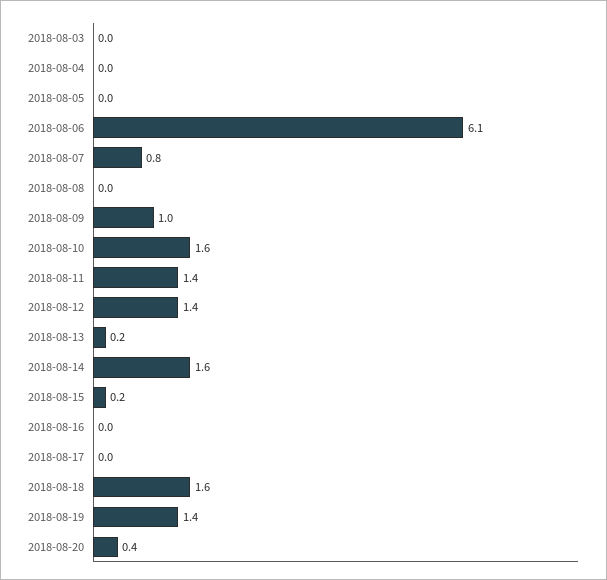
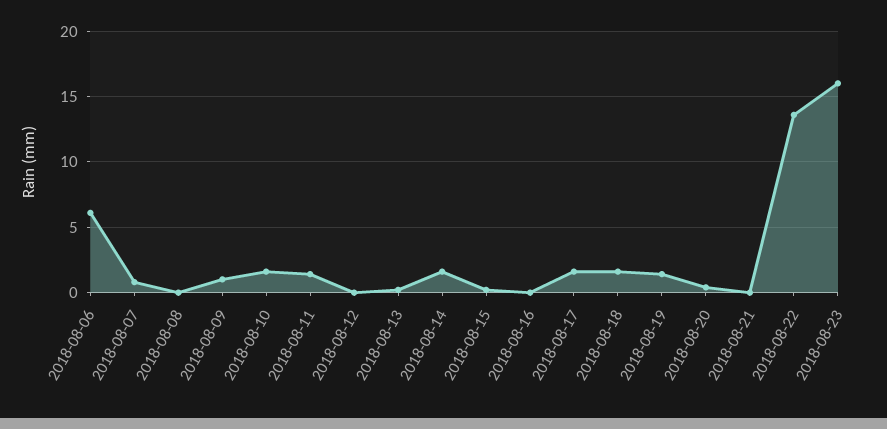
2018-08-03: 0 -> none
2018-08-04: 0 -> none
2018-08-05: 0 -> none
2018-08-12: 1.4 -> 0
2018-08-17: 0 -> 1.5
2018-08-21: none -> 0
2018-08-22: none -> 13.5
2018-08-23: none -> 16

